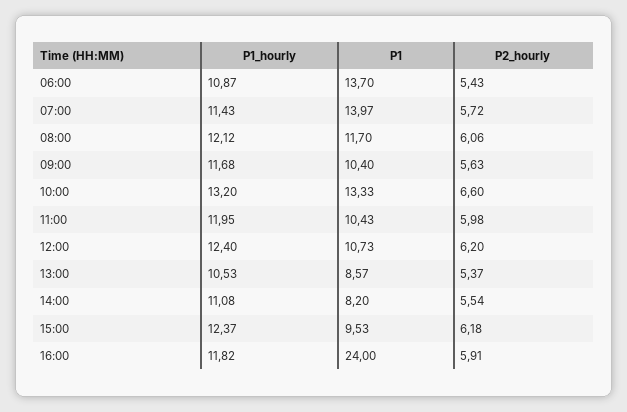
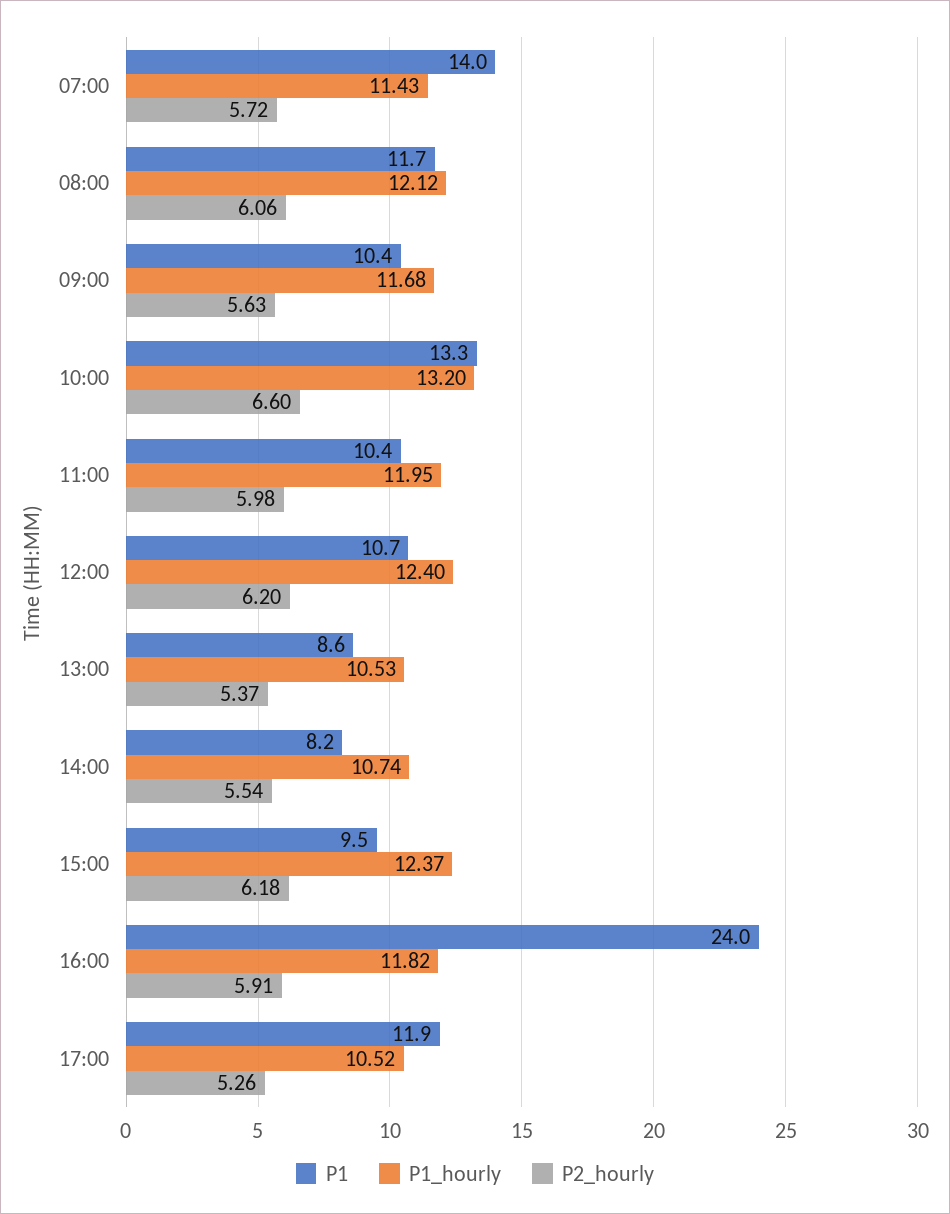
P1_hourly, 06:00: 10.87 -> none
P1, 06:00: 13.7 -> none
P2_hourly, 06:00: 5.43 -> none
P1_hourly, 14:00: 11.08 -> 10.74
P1, 17:00: none -> 11.9
P1_hourly, 17:00: none -> 10.52
P2_hourly, 17:00: none -> 5.26

